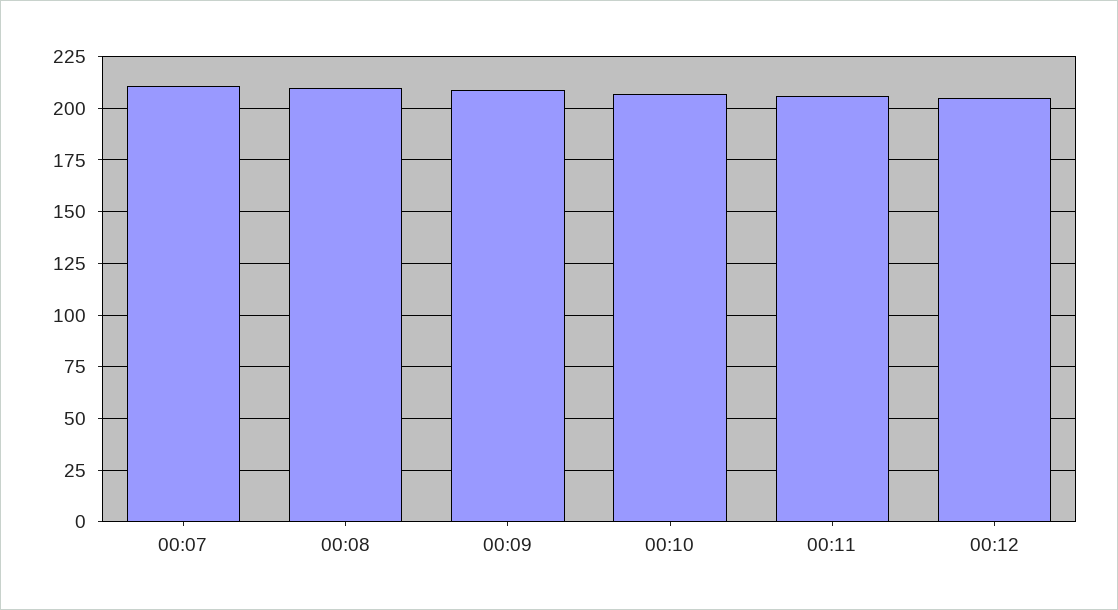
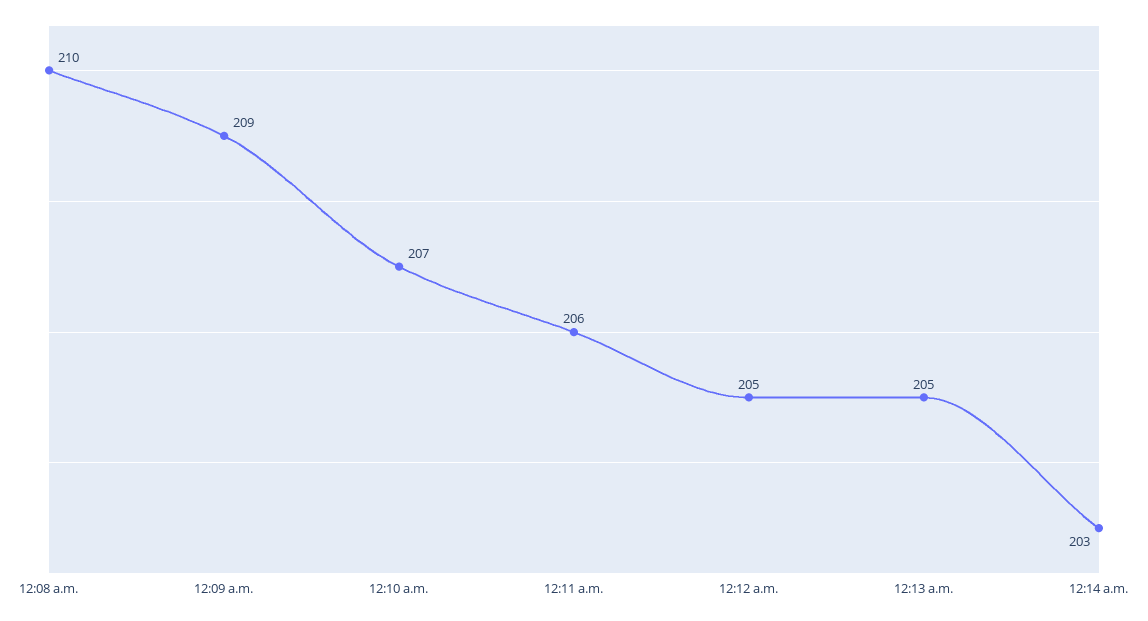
00:07: 210 -> none
12:13 a.m.: none -> 205
12:14 a.m.: none -> 203

